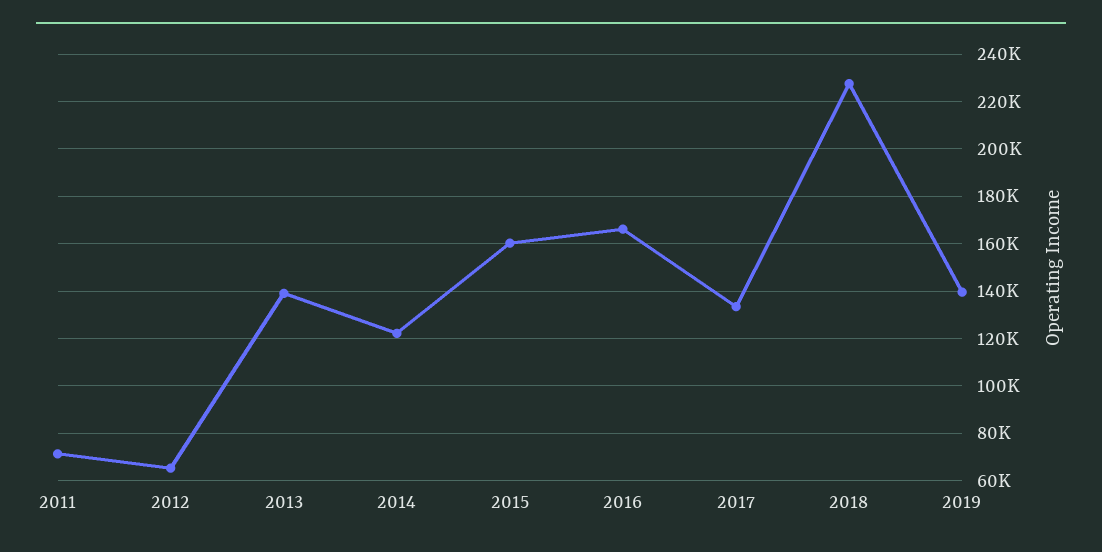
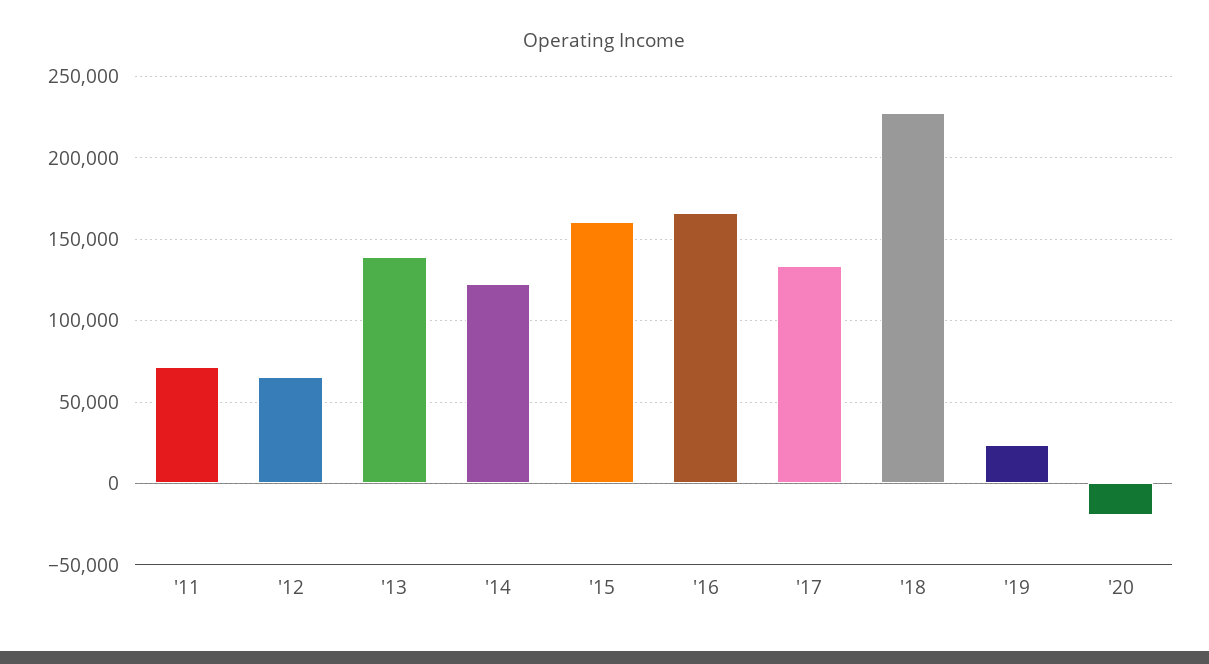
2019: 140000 -> 25000
'20: none -> -20000

